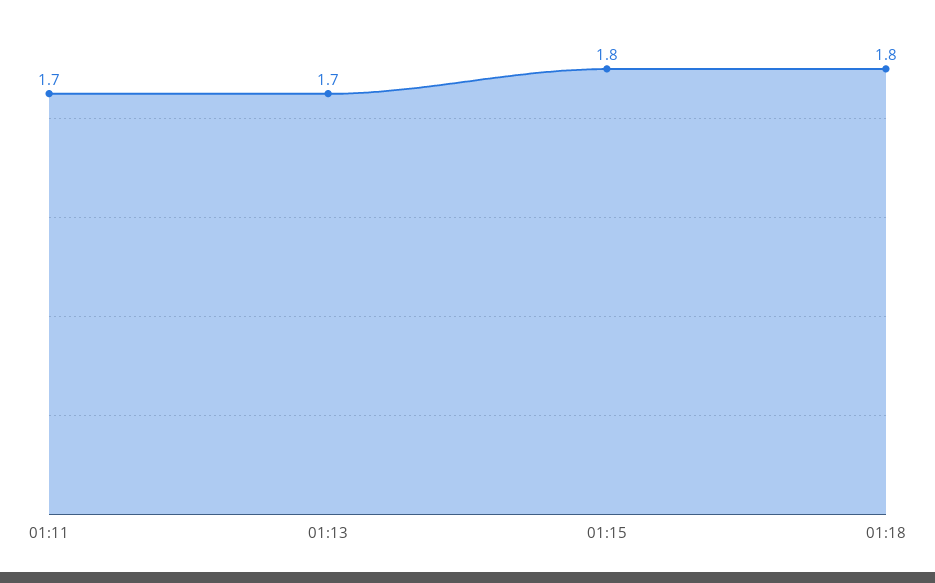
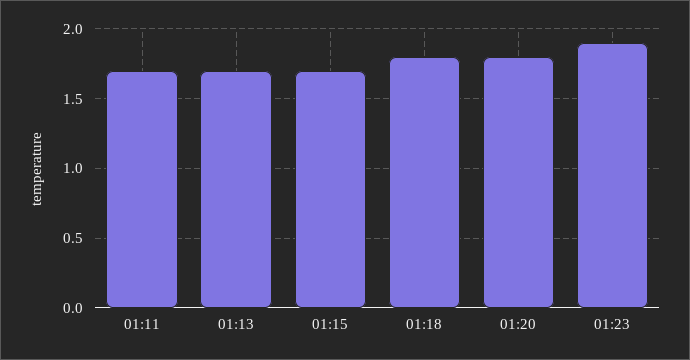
01:15: 1.8 -> 1.7
01:20: none -> 1.8
01:23: none -> 1.9

